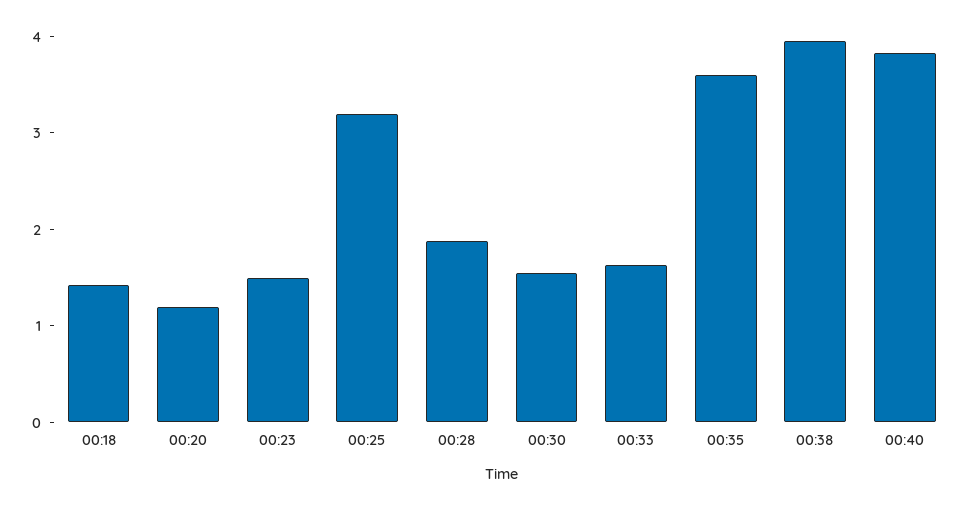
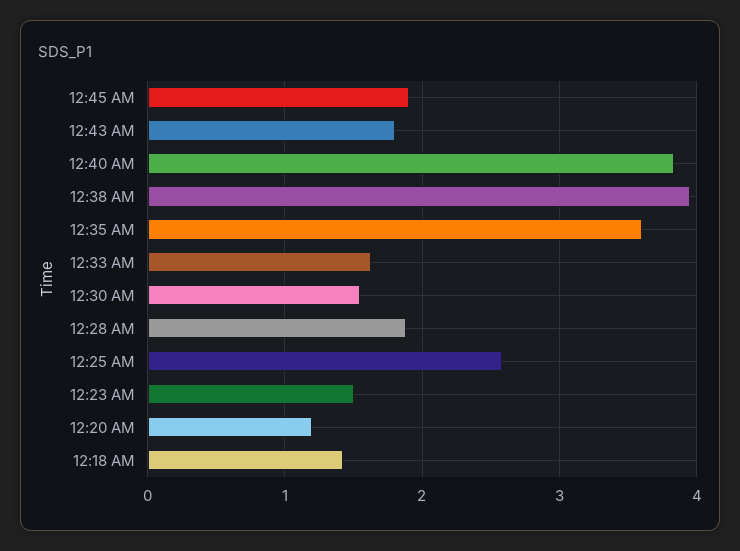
00:25: 3.2 -> 2.6
12:45 AM: none -> 1.9
12:43 AM: none -> 1.8

